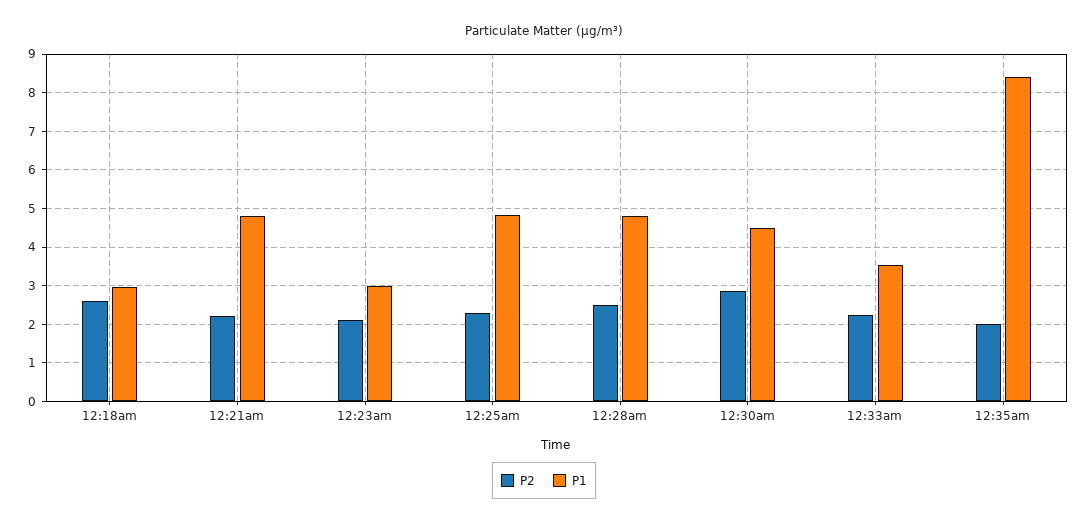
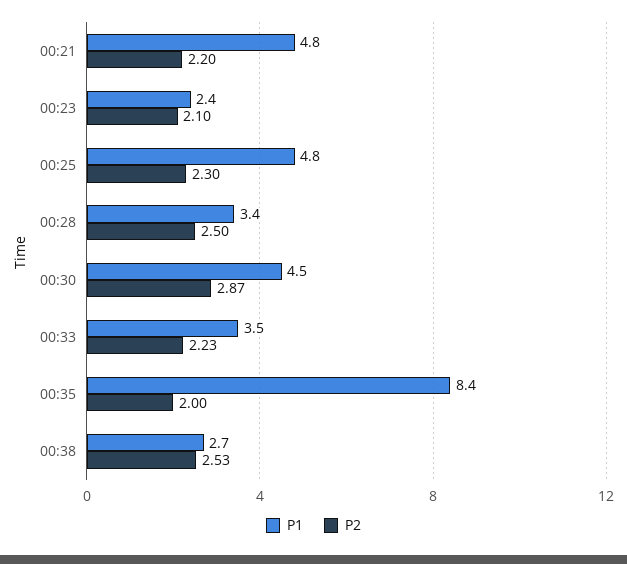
P2, 12:18am: 2.6 -> none
P1, 12:18am: 3 -> none
P1, 12:23am: 3 -> 2.4
P1, 12:28am: 4.8 -> 3.4
P1, 00:38: none -> 2.7
P2, 00:38: none -> 2.53

